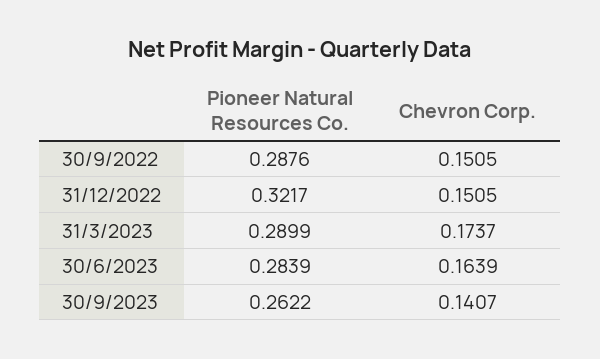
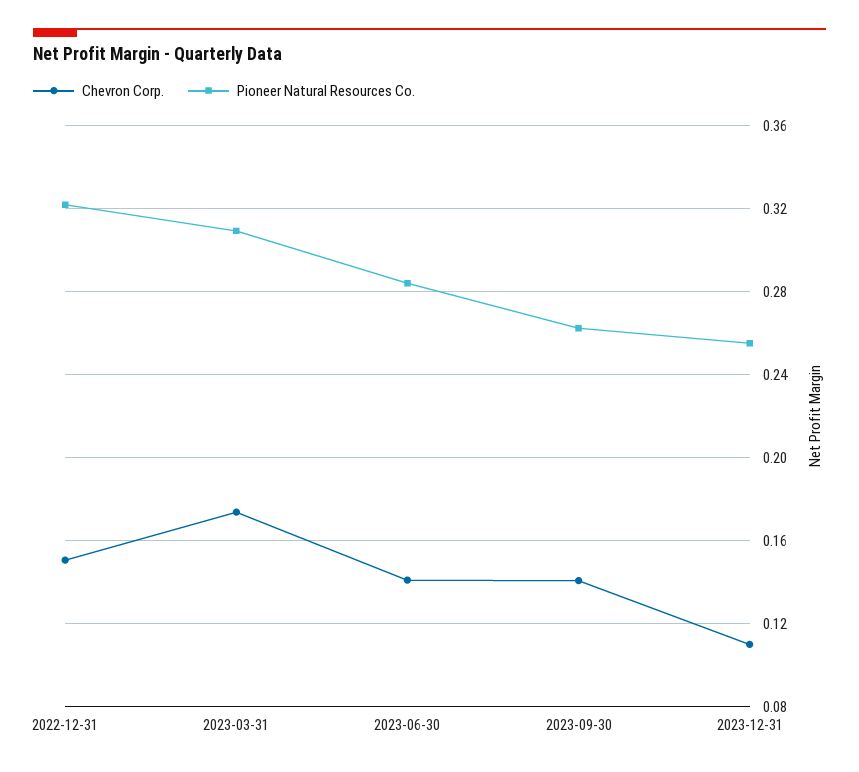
Pioneer Natural Resources Co., 30/9/2022: 0.2876 -> none
Chevron Corp., 30/9/2022: 0.1505 -> none
Pioneer Natural Resources Co., 31/3/2023: 0.2899 -> 0.31
Chevron Corp., 30/6/2023: 0.1639 -> 0.14
Chevron Corp., 2023-12-31: none -> 0.11
Pioneer Natural Resources Co., 2023-12-31: none -> 0.255

